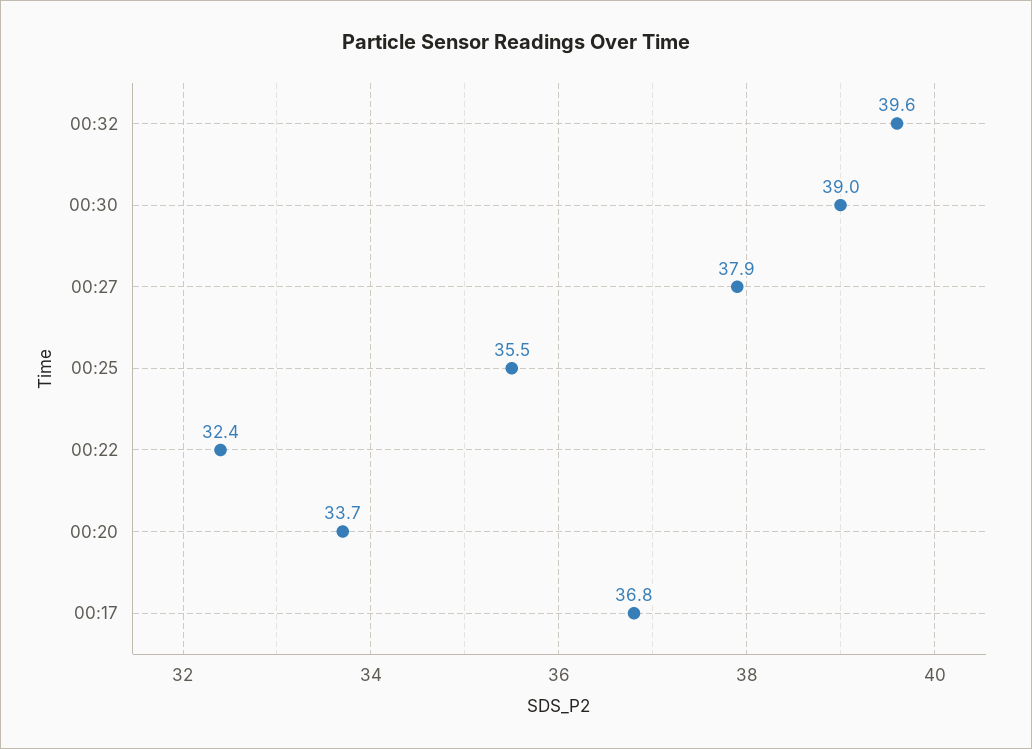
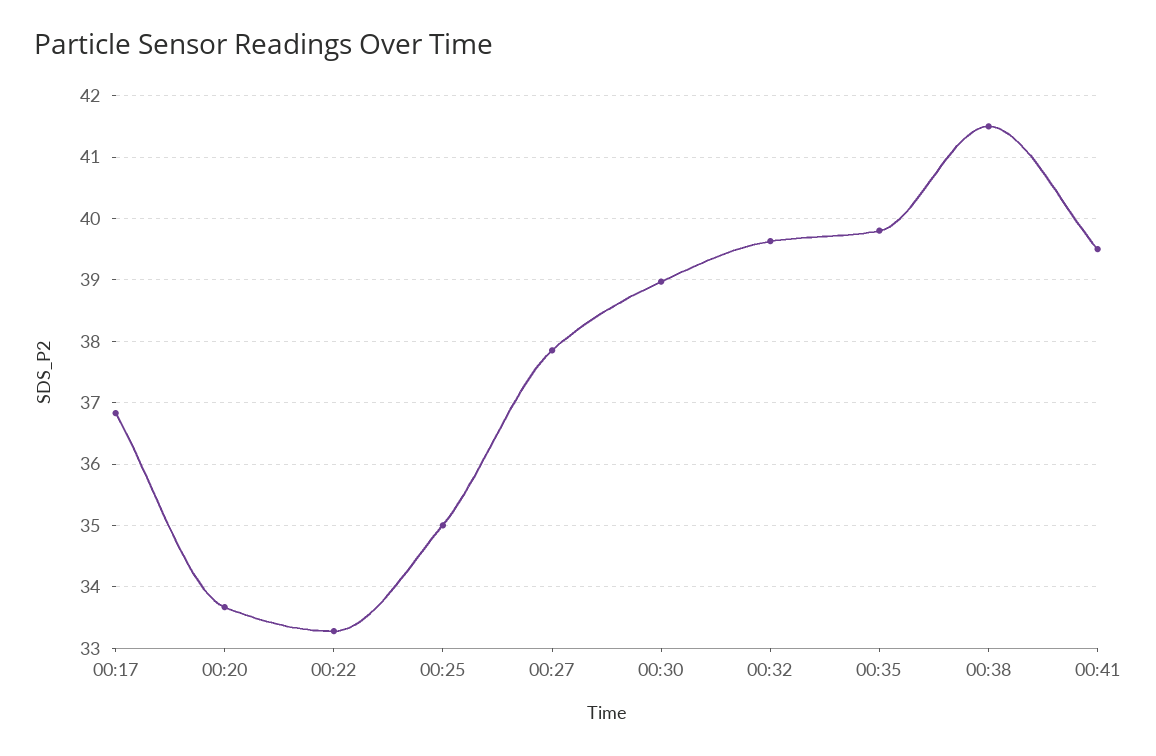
00:25: 35.5 -> 35
00:22: 32.4 -> 33.3
00:35: none -> 39.8
00:38: none -> 41.5
00:41: none -> 39.5

